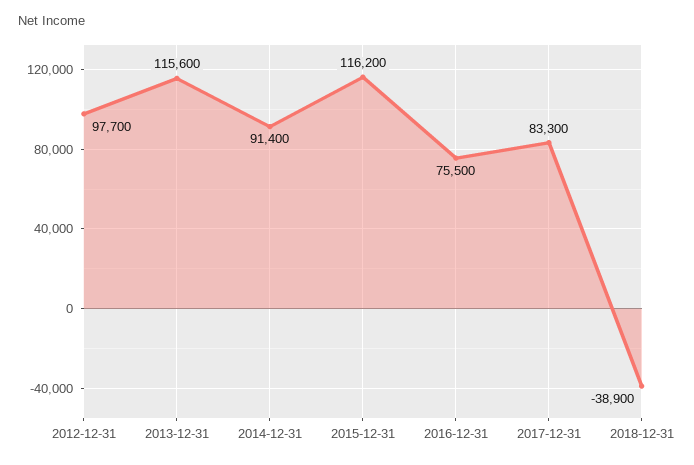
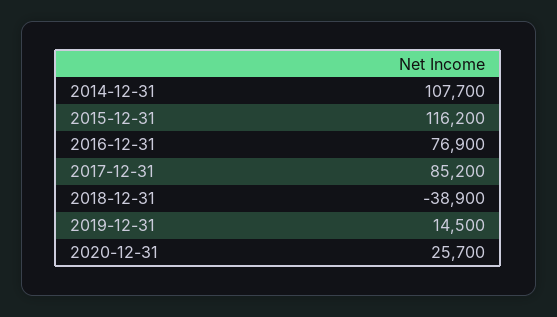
2012-12-31: 97700 -> none
2013-12-31: 115600 -> none
2014-12-31: 91400 -> 107700
2016-12-31: 75500 -> 76900
2017-12-31: 83300 -> 85200
2019-12-31: none -> 14500
2020-12-31: none -> 25700

